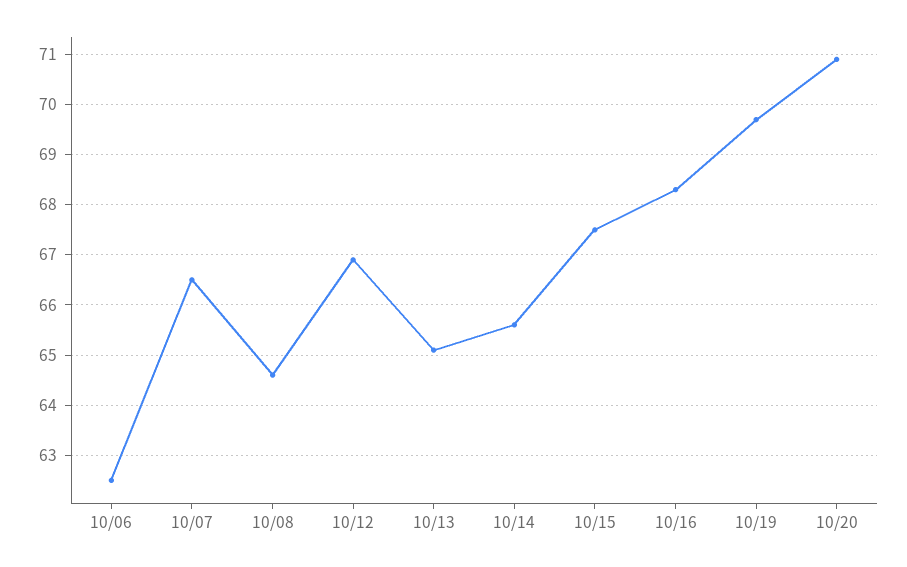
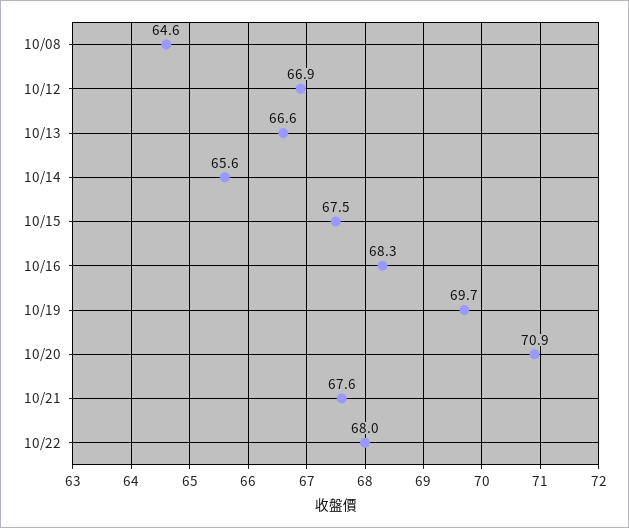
10/06: 62.5 -> none
10/07: 66.5 -> none
10/13: 65 -> 66.6
10/21: none -> 67.6
10/22: none -> 68

